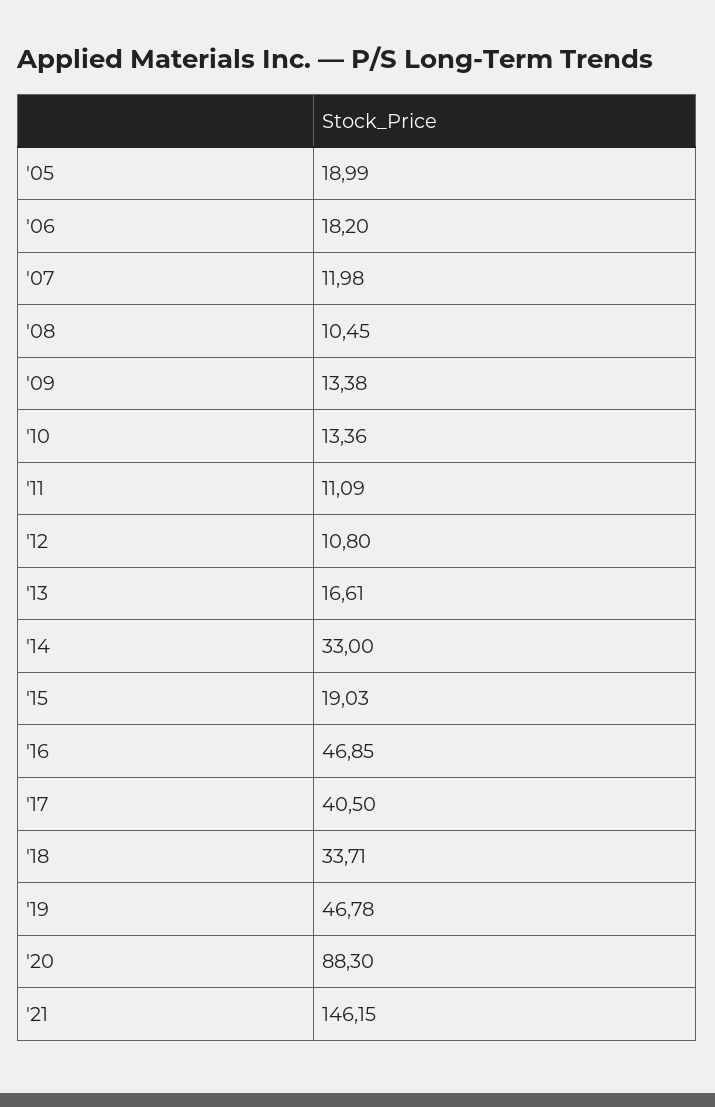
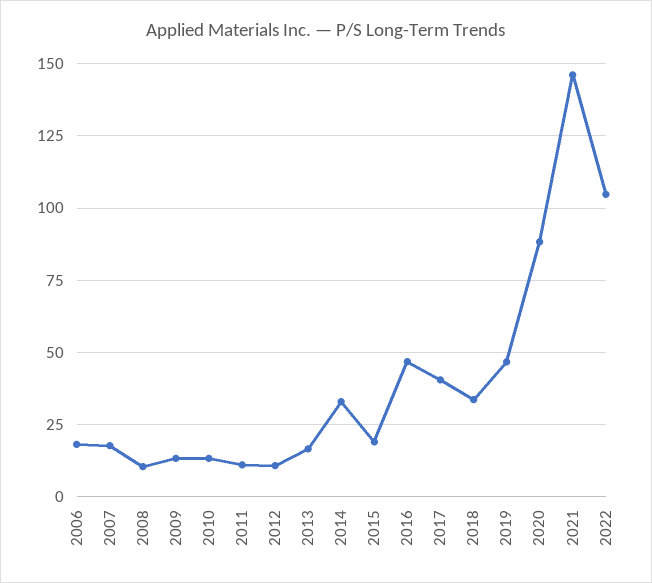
'05: 18.99 -> none
'07: 11.98 -> 17.5
2022: none -> 105

